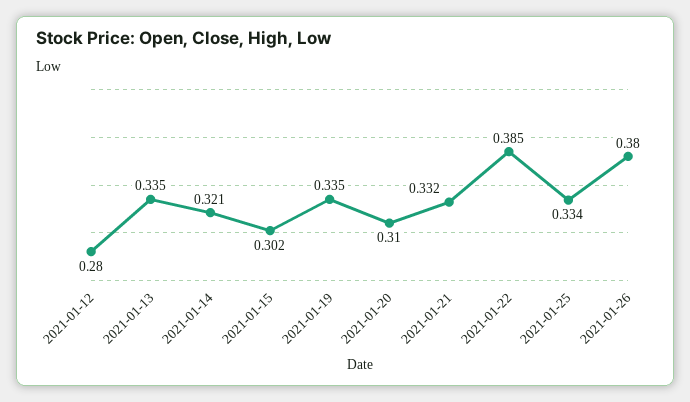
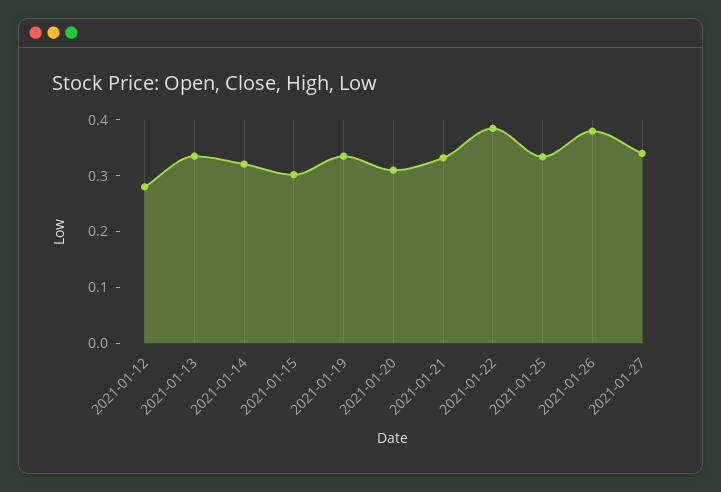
2021-01-27: none -> 0.34

